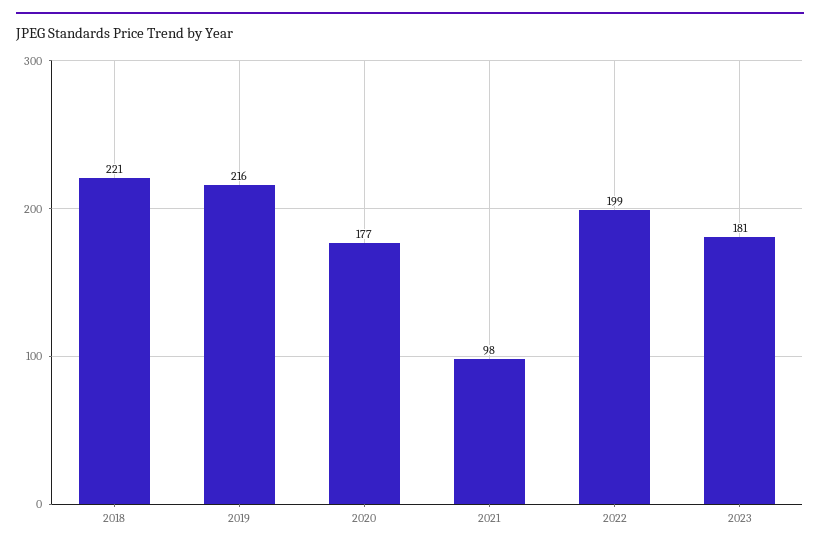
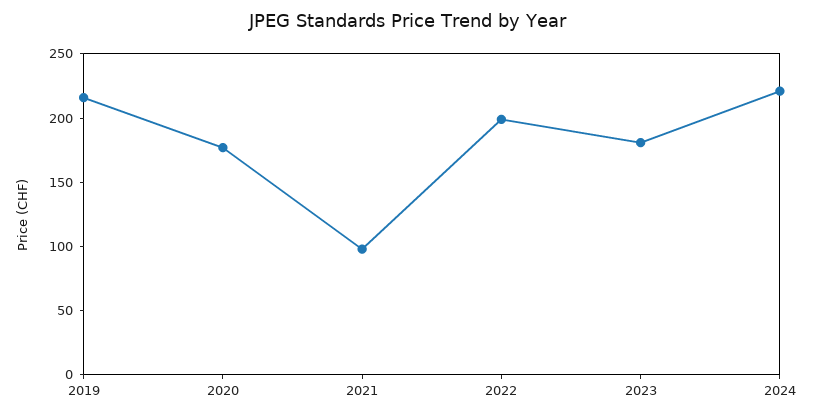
2018: 221 -> none
2024: none -> 220

